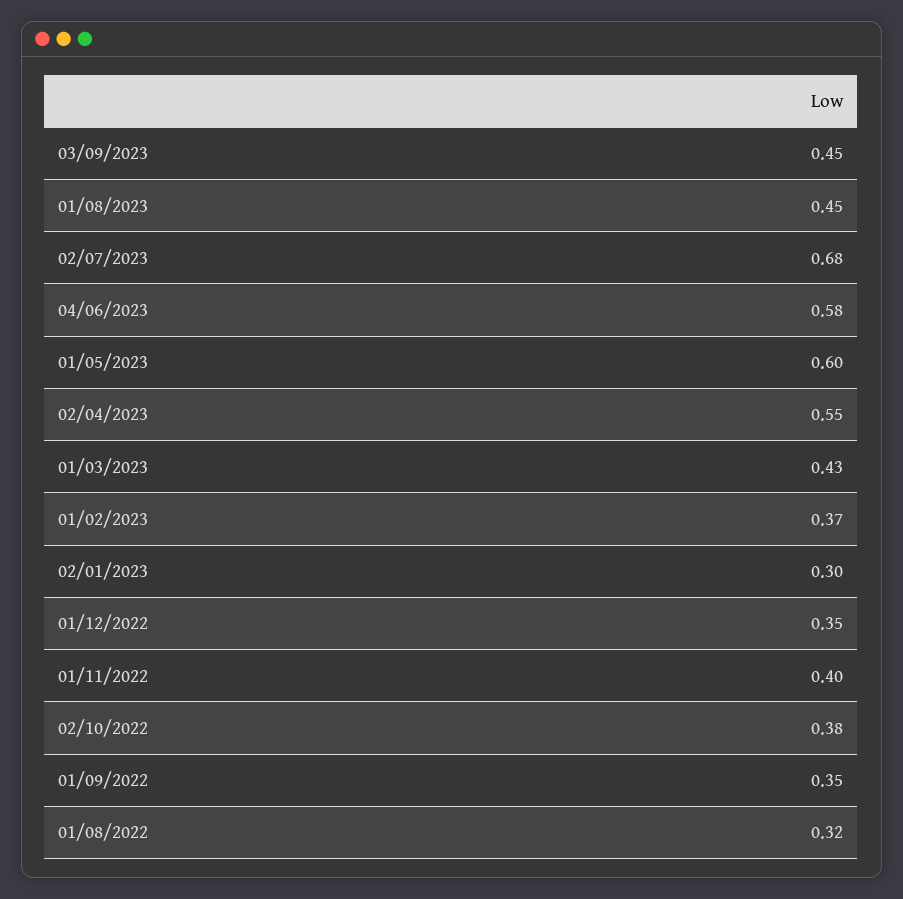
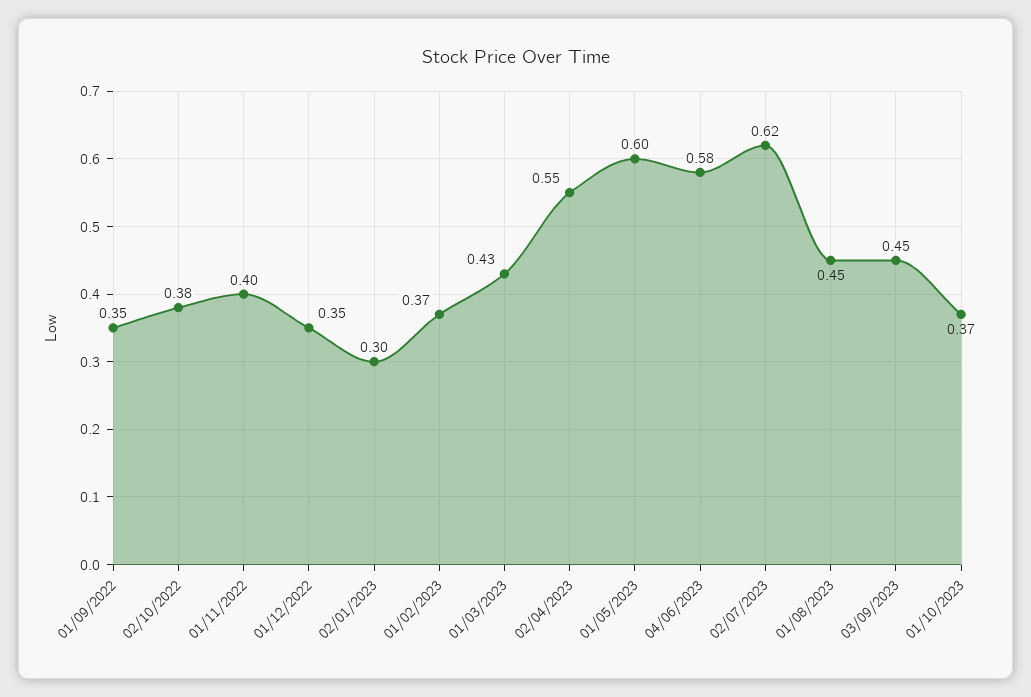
02/07/2023: 0.68 -> 0.62
01/08/2022: 0.32 -> none
01/10/2023: none -> 0.37

